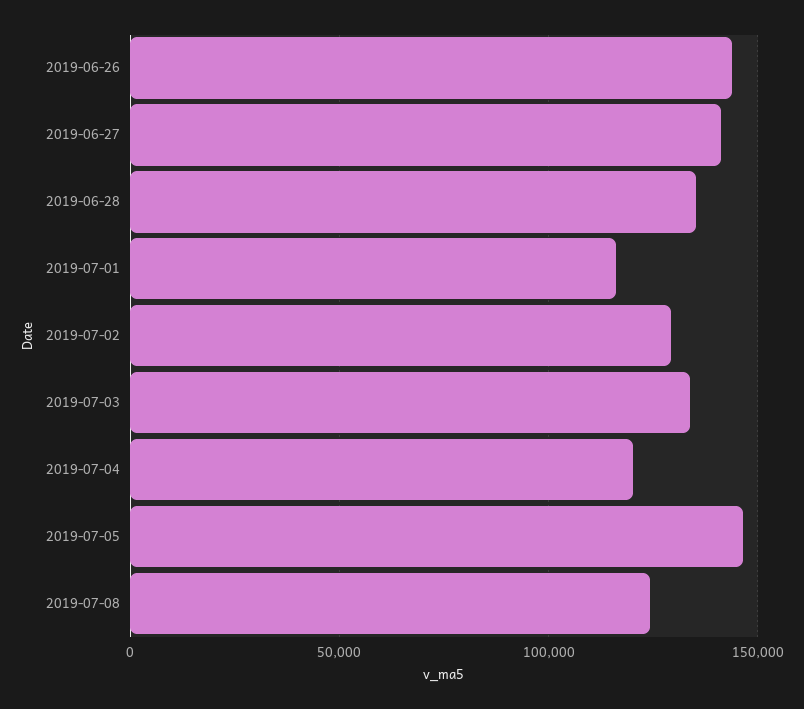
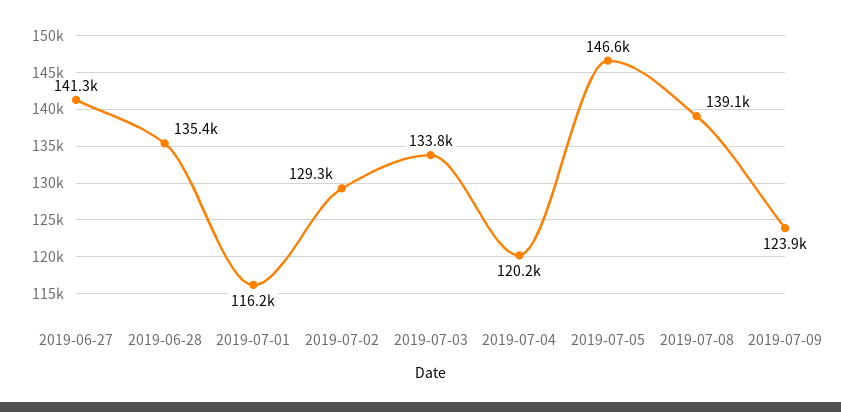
2019-06-26: 145000 -> none
2019-07-08: 125000 -> 139100
2019-07-09: none -> 123900

